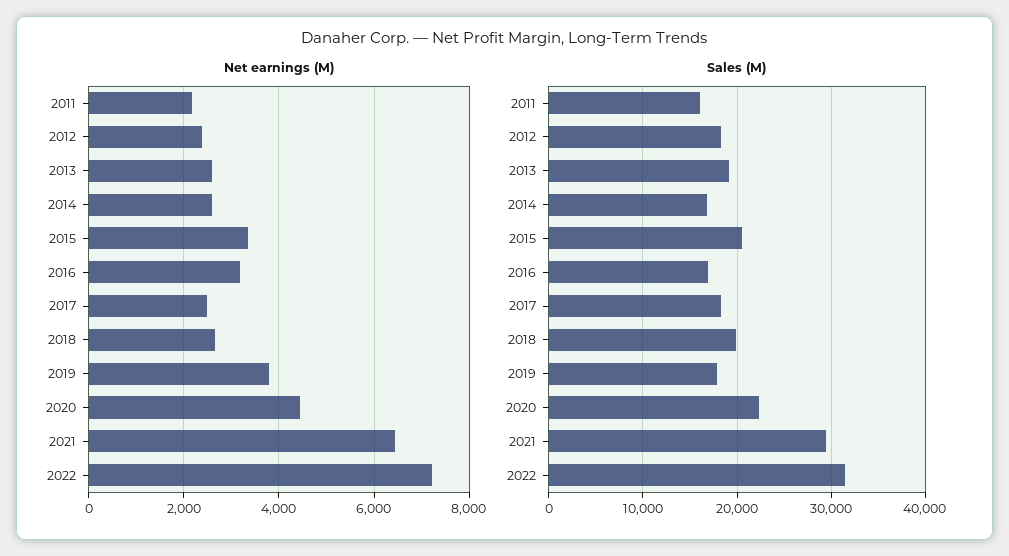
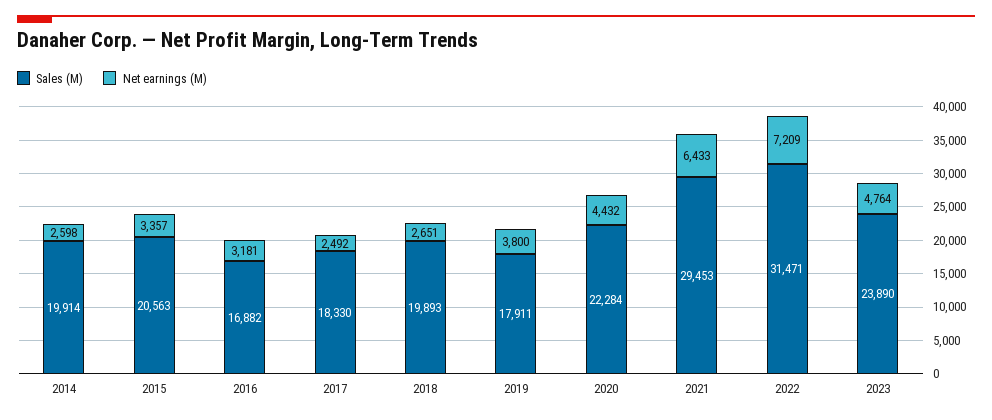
Net earnings (M), 2011: 2200 -> none
Net earnings (M), 2012: 2400 -> none
Net earnings (M), 2013: 2600 -> none
Sales (M), 2011: 16000 -> none
Sales (M), 2012: 18000 -> none
Sales (M), 2013: 19000 -> none
Sales (M), 2014: 17000 -> 19914
Sales (M), 2023: none -> 23890
Net earnings (M), 2023: none -> 4764

